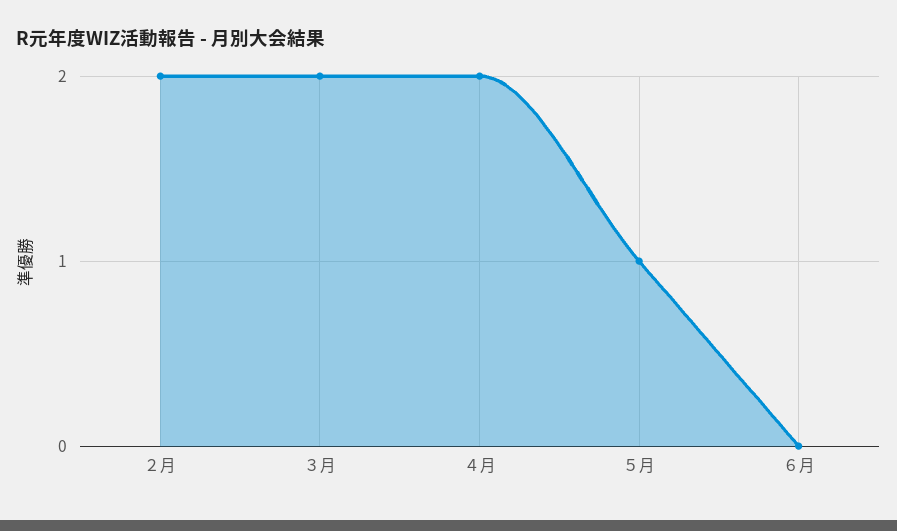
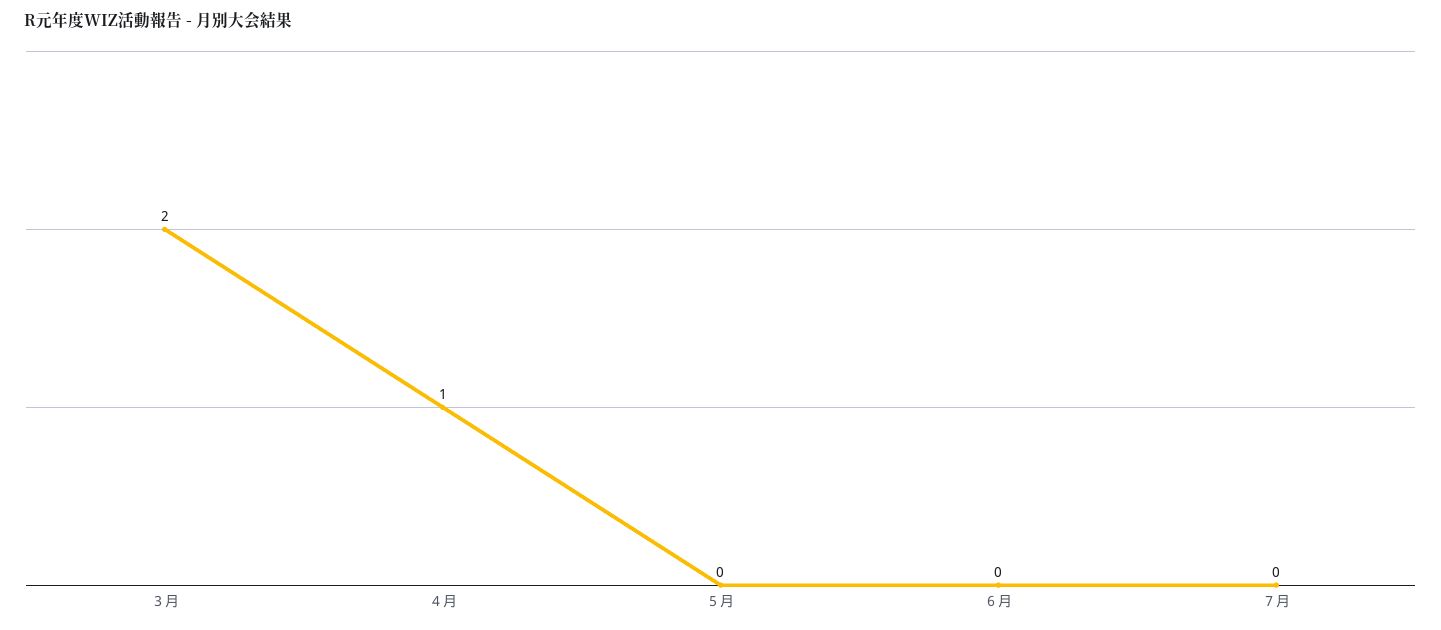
２月: 2 -> none
４月: 2 -> 1
５月: 1 -> 0
７月: none -> 0

